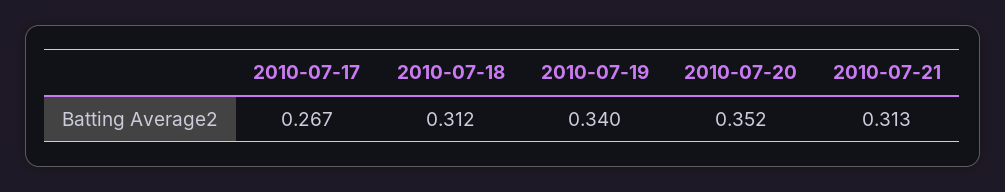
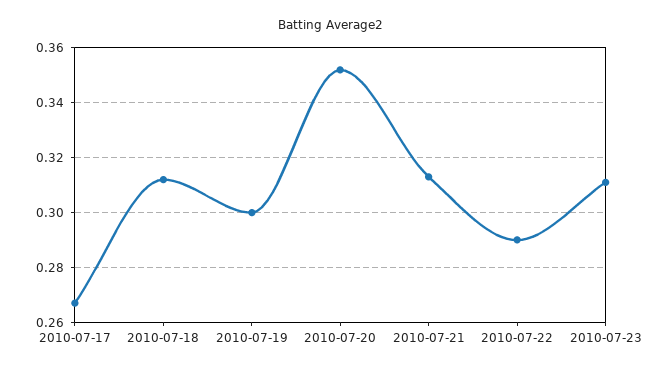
2010-07-19: 0.34 -> 0.3
2010-07-22: none -> 0.29
2010-07-23: none -> 0.31

